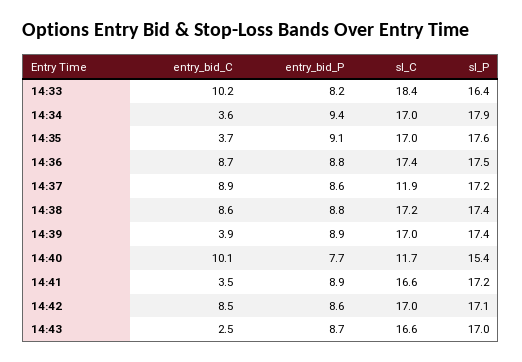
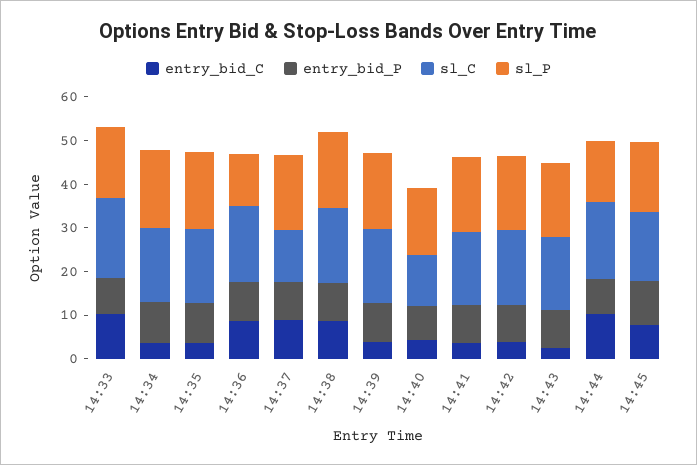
sl_P, 14:36: 17.5 -> 12
entry_bid_C, 14:40: 10.1 -> 4
entry_bid_C, 14:42: 8.5 -> 4
entry_bid_C, 14:44: none -> 10
entry_bid_P, 14:44: none -> 8
sl_C, 14:44: none -> 18
sl_P, 14:44: none -> 14
entry_bid_C, 14:45: none -> 8
entry_bid_P, 14:45: none -> 10
sl_C, 14:45: none -> 16
sl_P, 14:45: none -> 16

